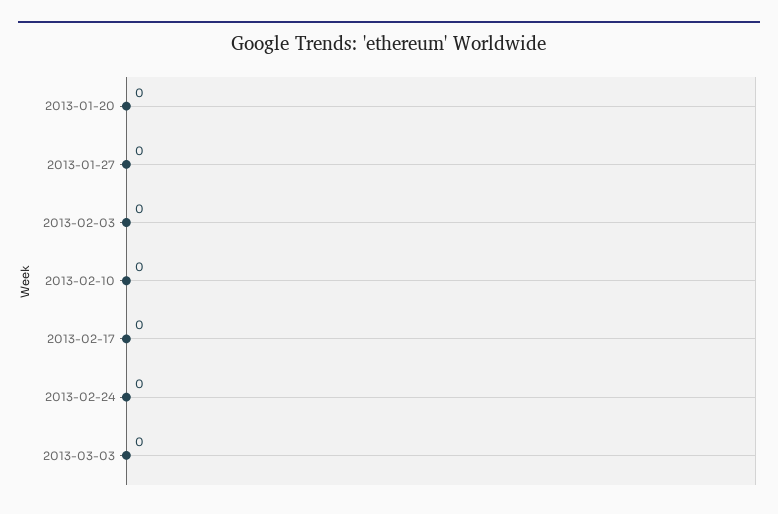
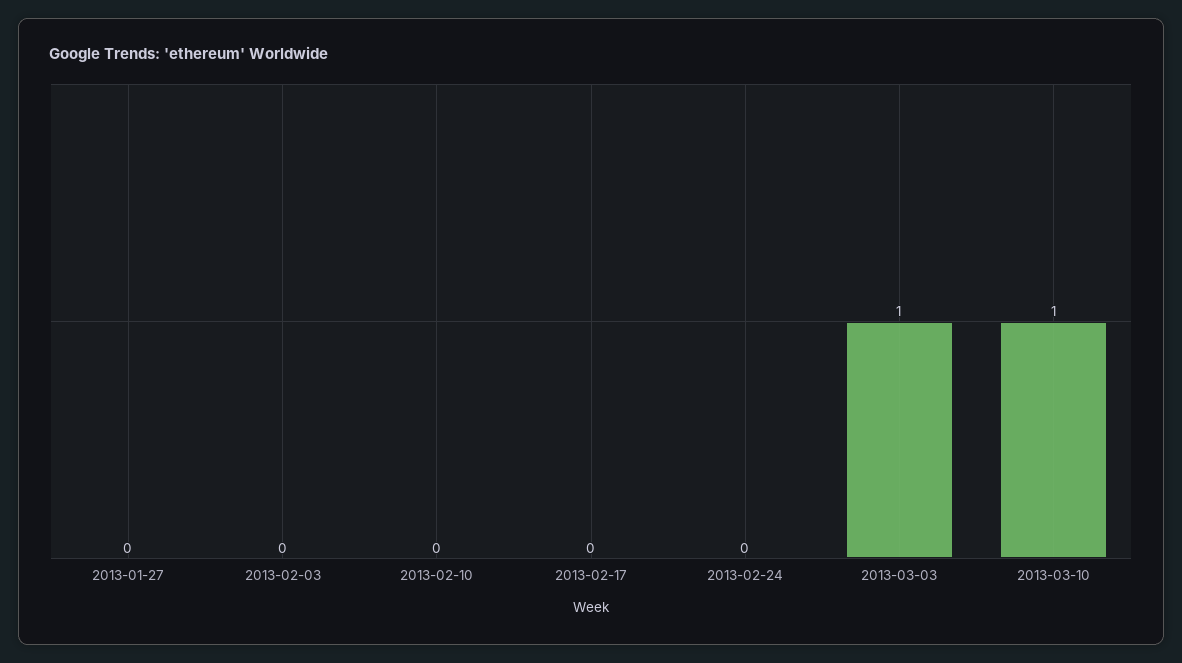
2013-01-20: 0 -> none
2013-03-03: 0 -> 1
2013-03-10: none -> 1

